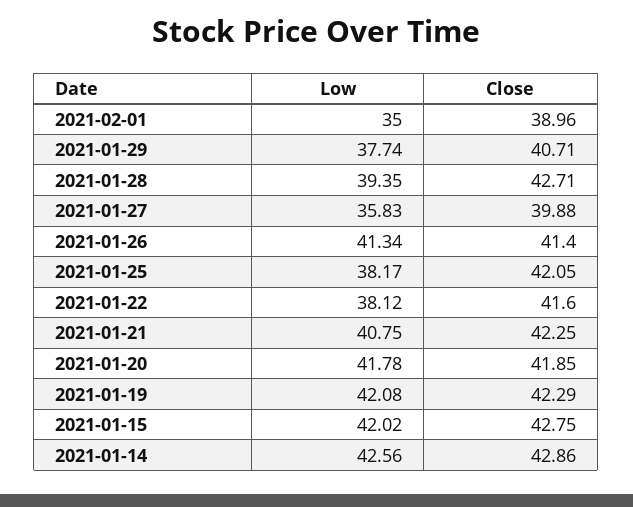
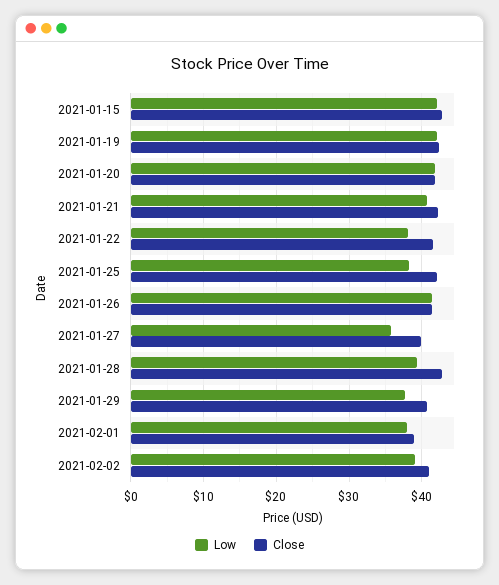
Low, 2021-02-01: 35 -> 38
Low, 2021-01-14: 42.56 -> none
Close, 2021-01-14: 42.86 -> none
Low, 2021-02-02: none -> 39
Close, 2021-02-02: none -> 41

